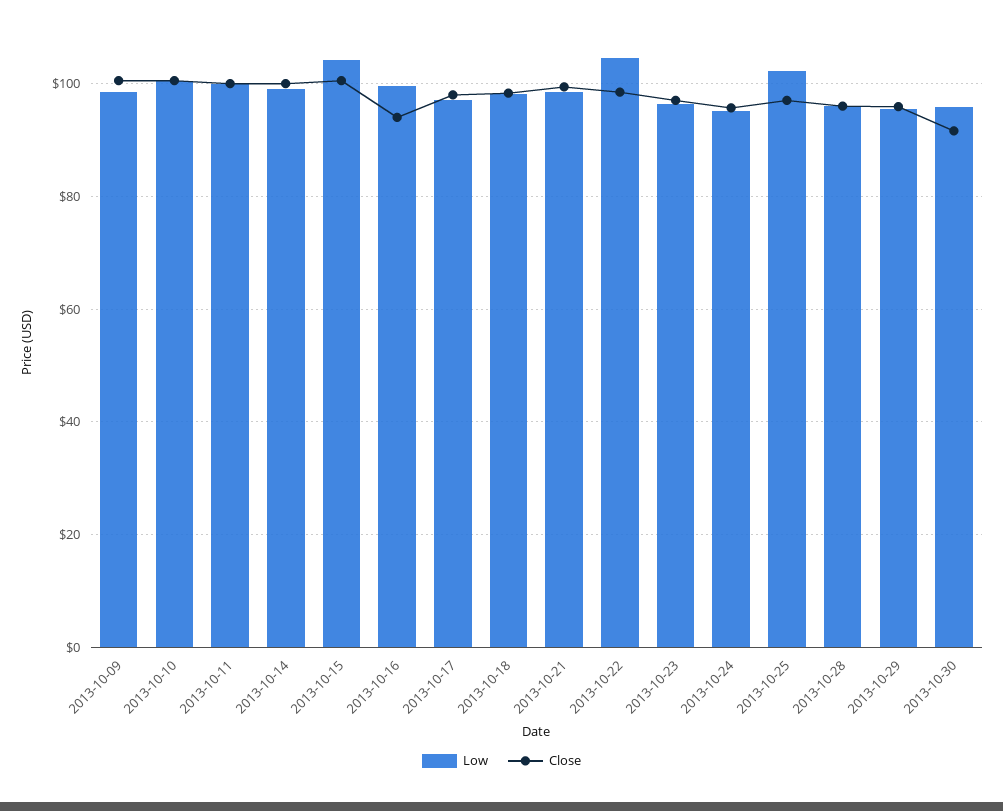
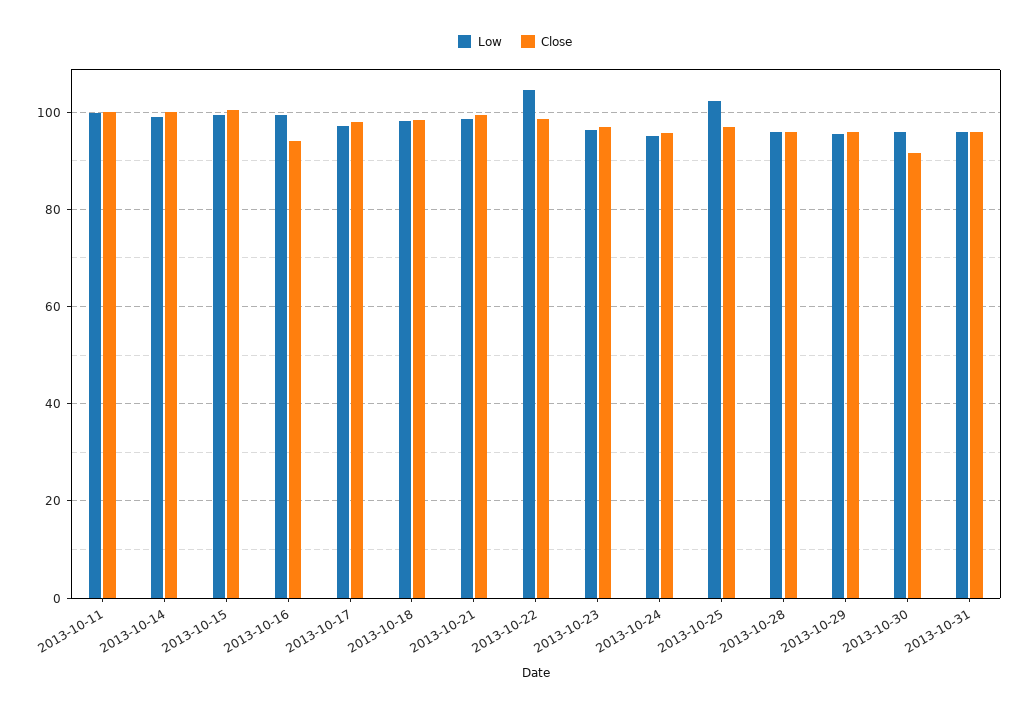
Low, 2013-10-09: 98 -> none
Close, 2013-10-09: 100 -> none
Low, 2013-10-10: 100 -> none
Close, 2013-10-10: 100 -> none
Low, 2013-10-15: 104 -> 100
Low, 2013-10-31: none -> 96
Close, 2013-10-31: none -> 96

